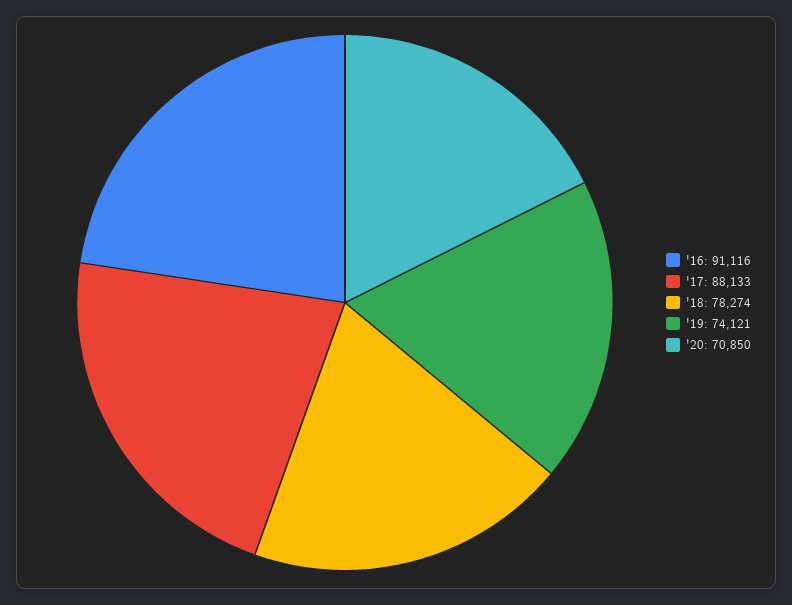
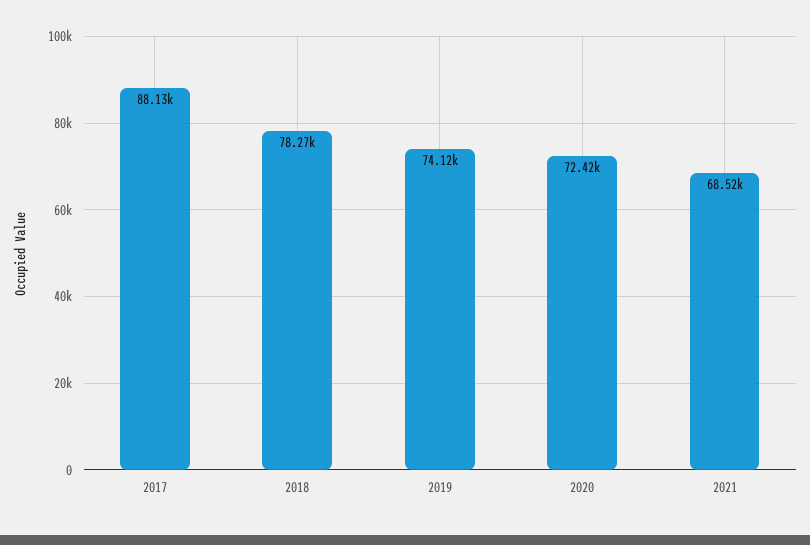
'16: 91116 -> none
'20: 70850 -> 72420
2021: none -> 68520

